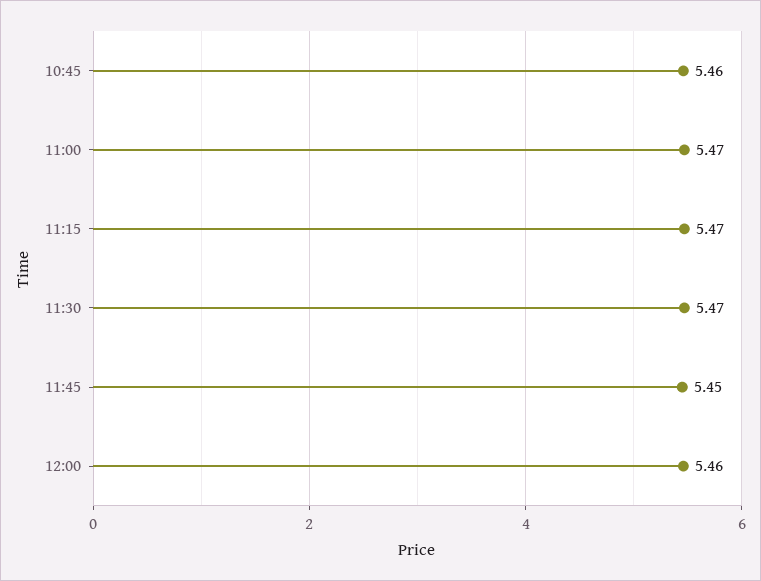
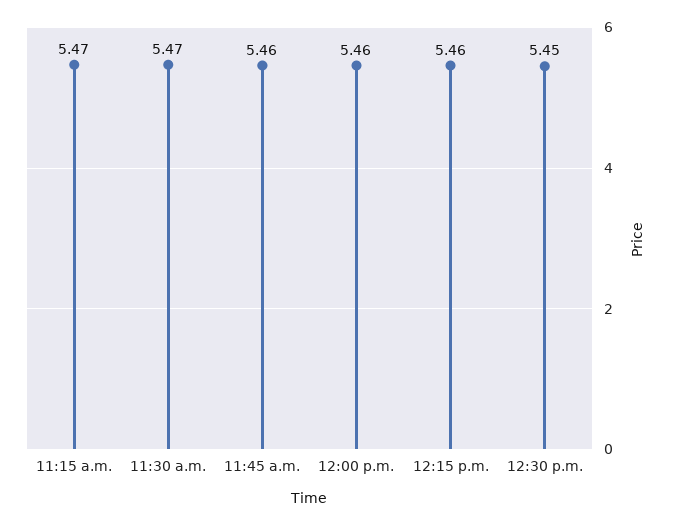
10:45: 5.46 -> none
11:00: 5.47 -> none
11:45: 5.45 -> 5.46
12:15 p.m.: none -> 5.46
12:30 p.m.: none -> 5.45

